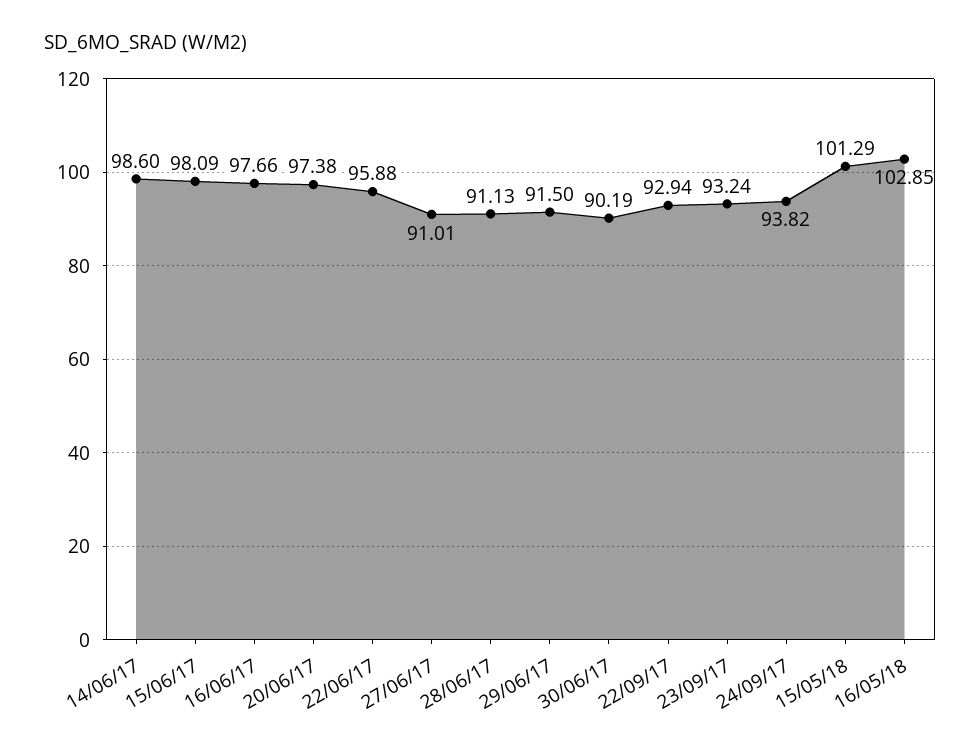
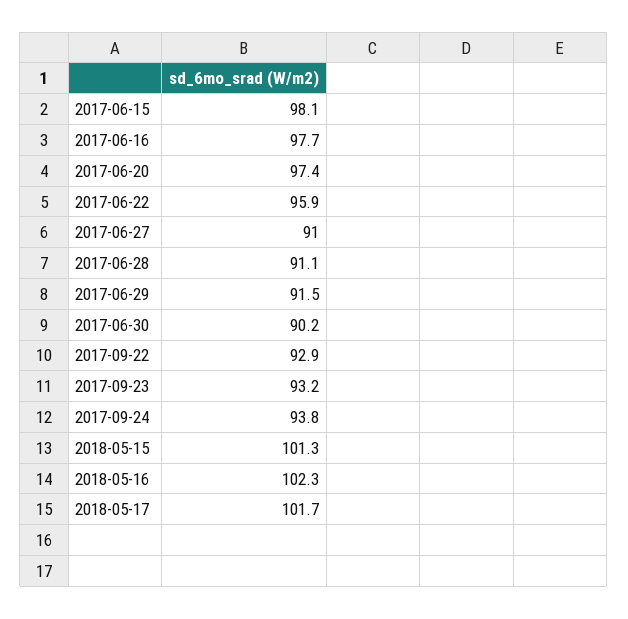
14/06/17: 98.6 -> none
16/05/18: 102.85 -> 102.3
2018-05-17: none -> 101.7

